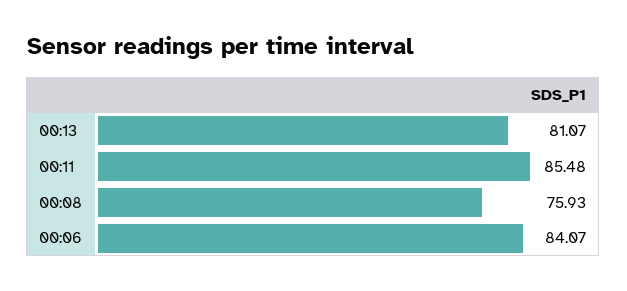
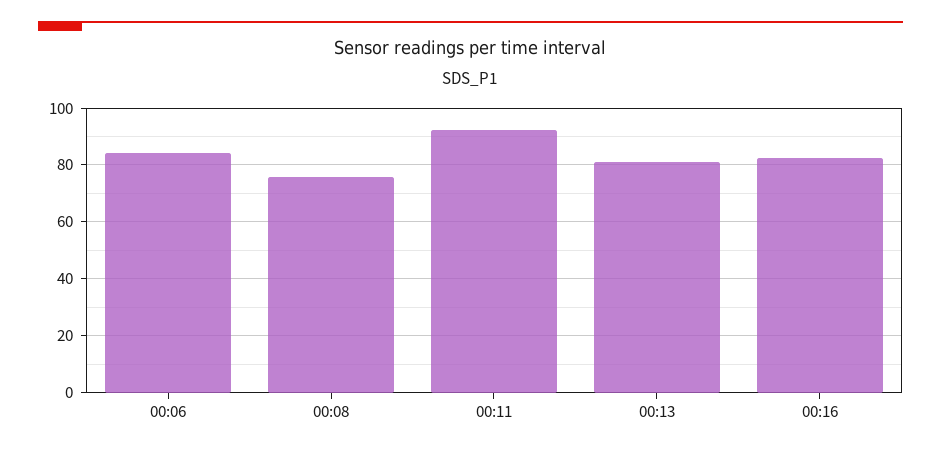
00:11: 85.48 -> 92.5
00:16: none -> 82.5

